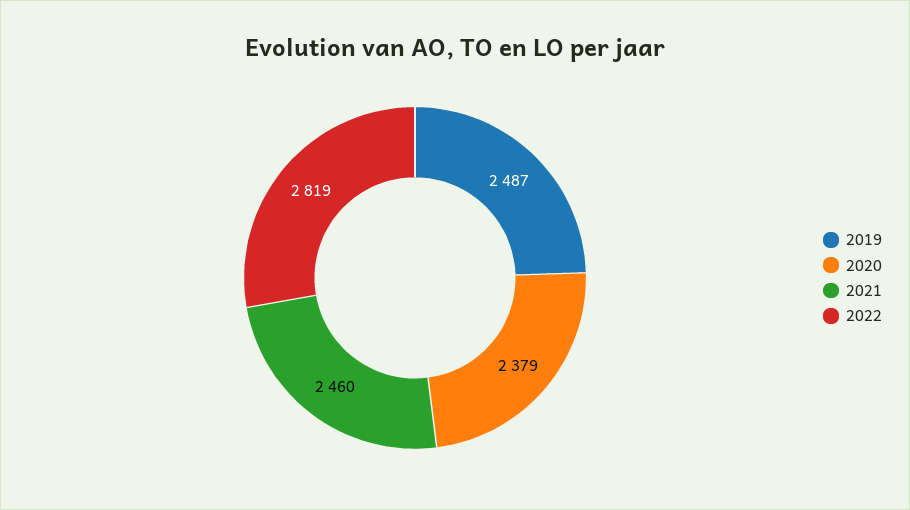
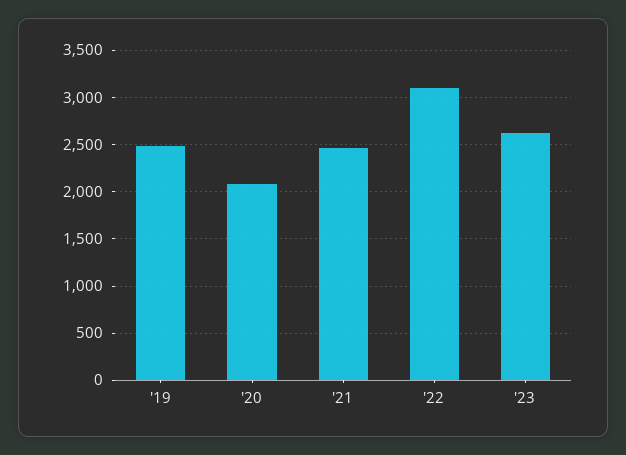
2020: 2379 -> 2100
2022: 2819 -> 3100
'23: none -> 2600

